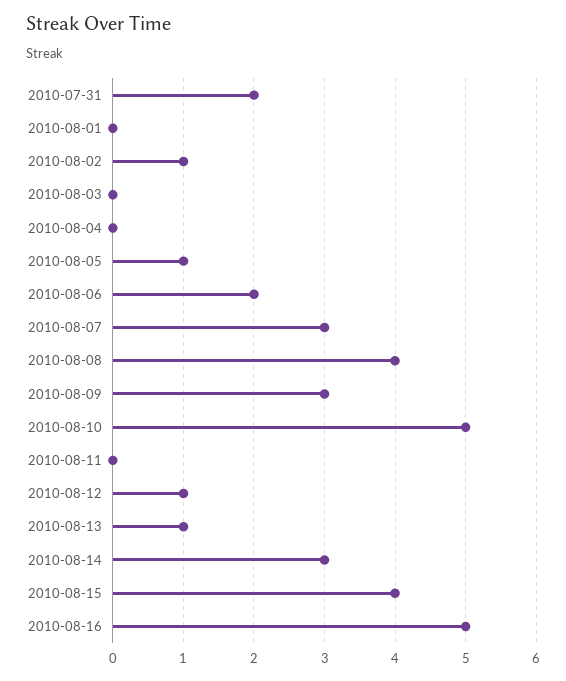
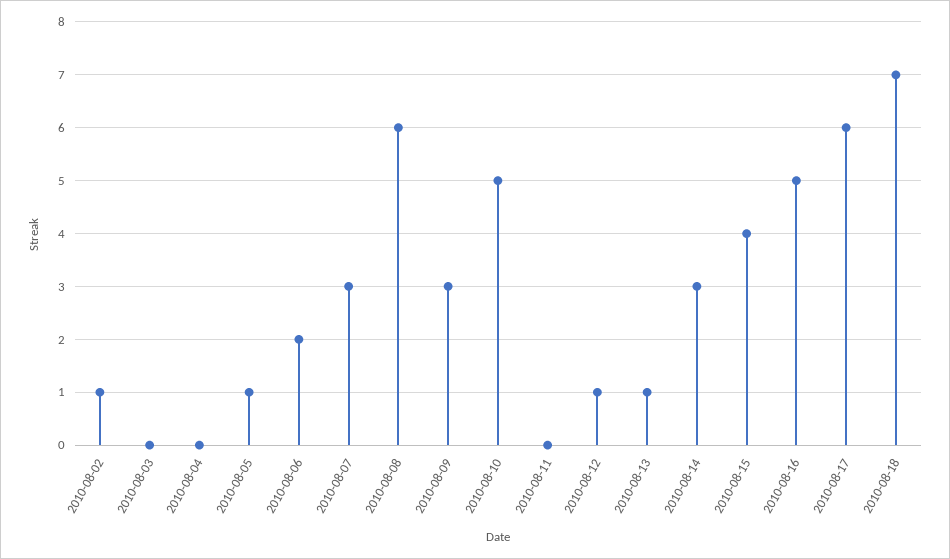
2010-07-31: 2 -> none
2010-08-01: 0 -> none
2010-08-08: 4 -> 6
2010-08-17: none -> 6
2010-08-18: none -> 7

